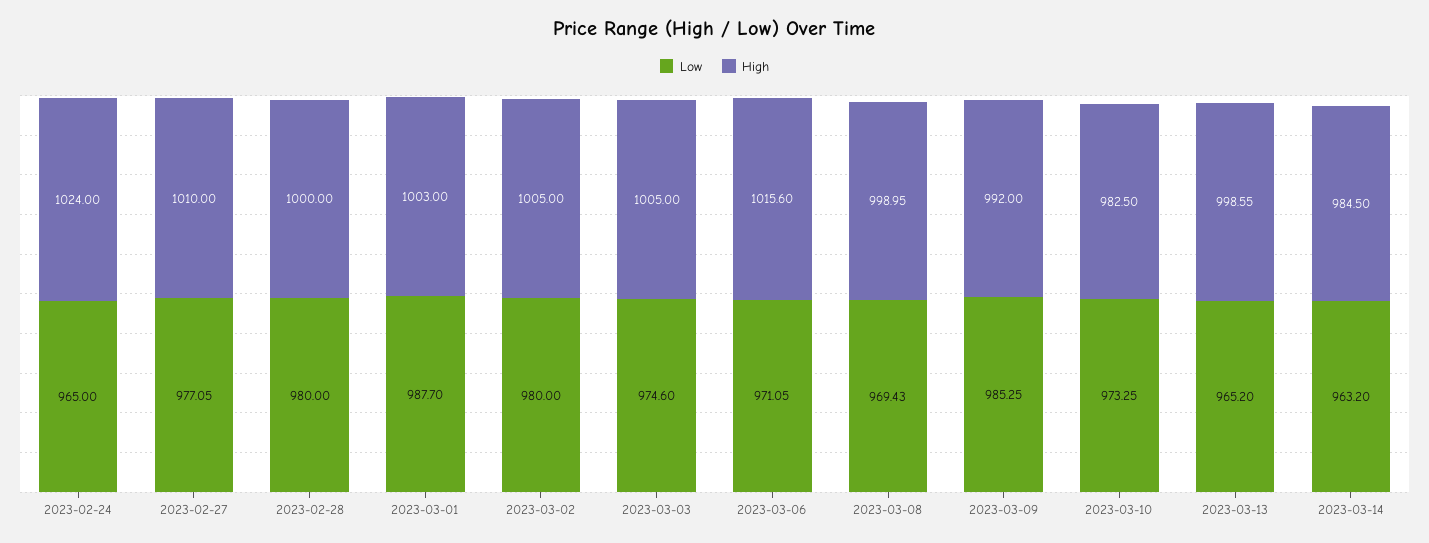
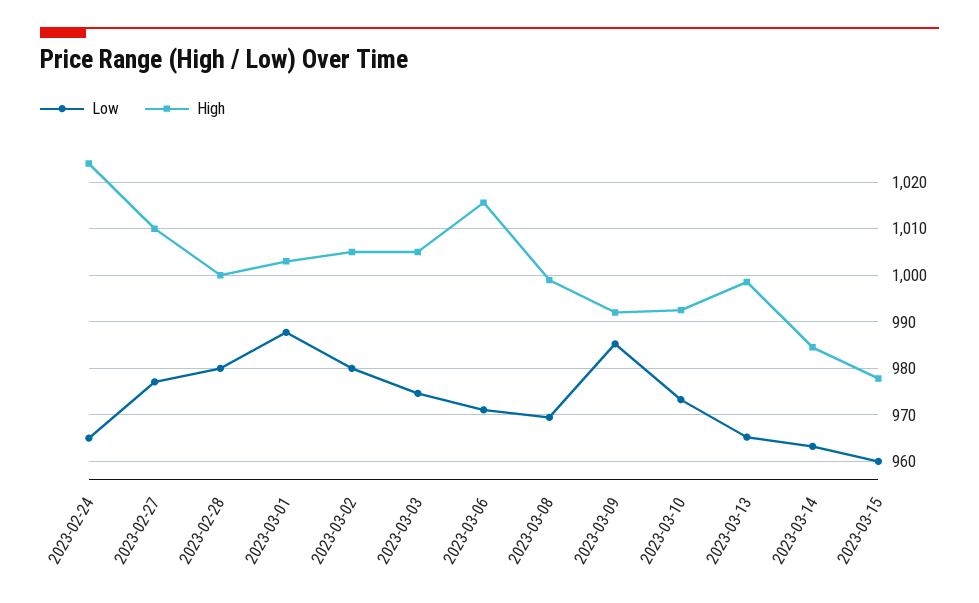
High, 2023-03-10: 982.5 -> 992
Low, 2023-03-15: none -> 960
High, 2023-03-15: none -> 978

